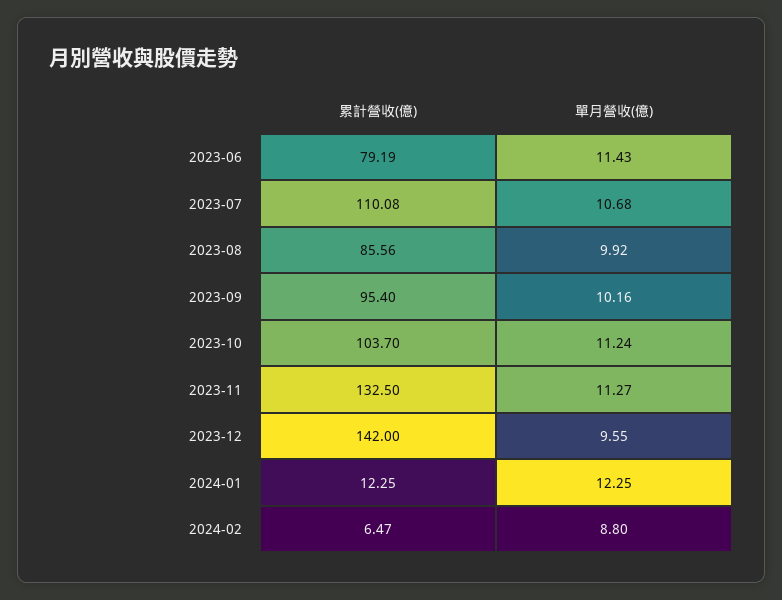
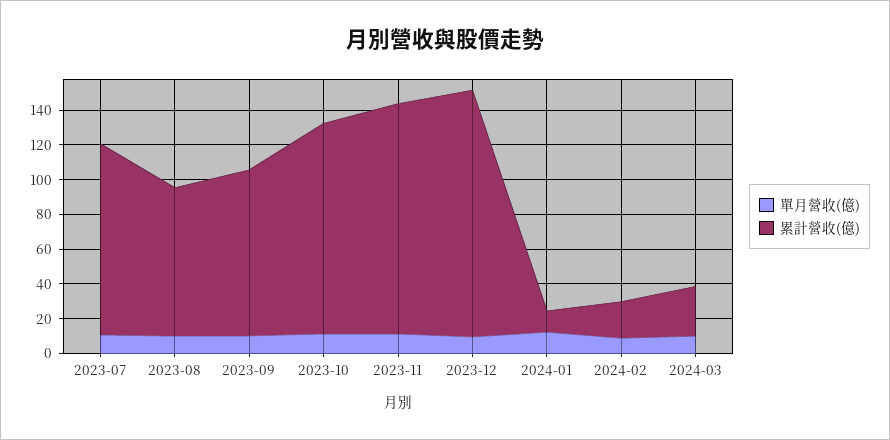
累計營收(億), 2023-06: 79.19 -> none
單月營收(億), 2023-06: 11.43 -> none
累計營收(億), 2023-10: 103.7 -> 120
累計營收(億), 2024-02: 6.47 -> 20
單月營收(億), 2024-03: none -> 10
累計營收(億), 2024-03: none -> 30

